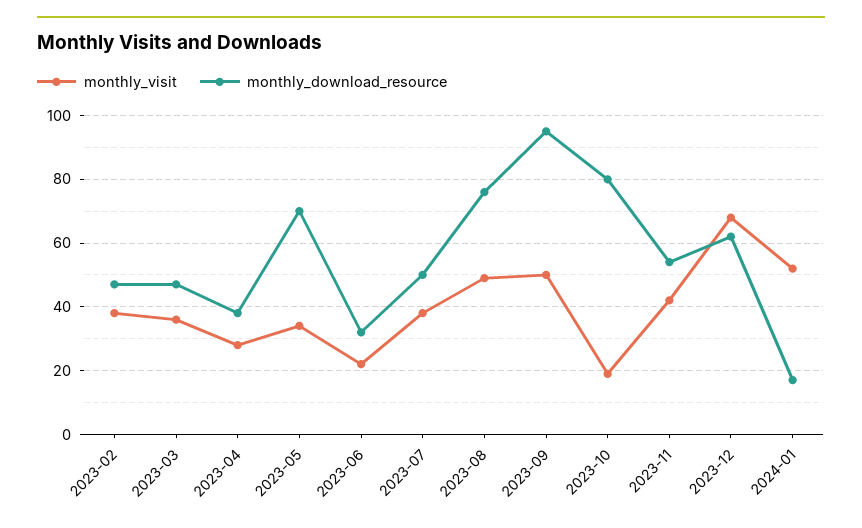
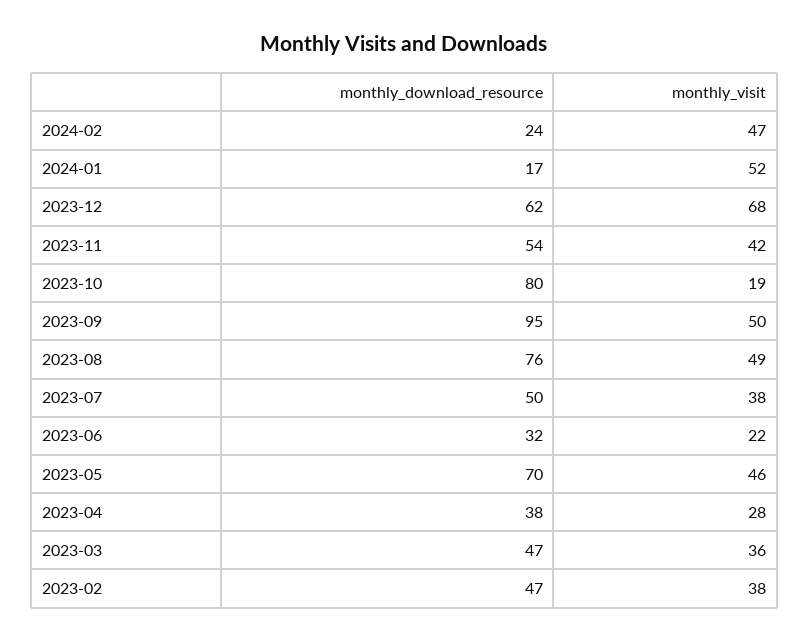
monthly_visit, 2023-05: 35 -> 46
monthly_download_resource, 2024-02: none -> 24
monthly_visit, 2024-02: none -> 47

